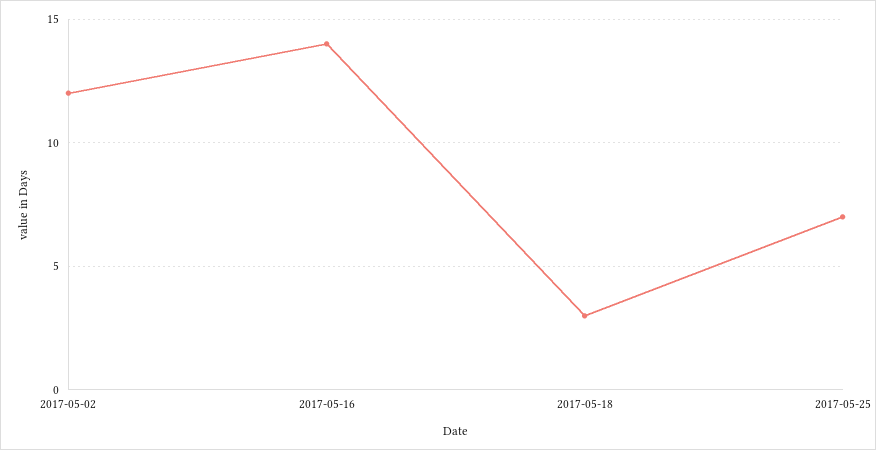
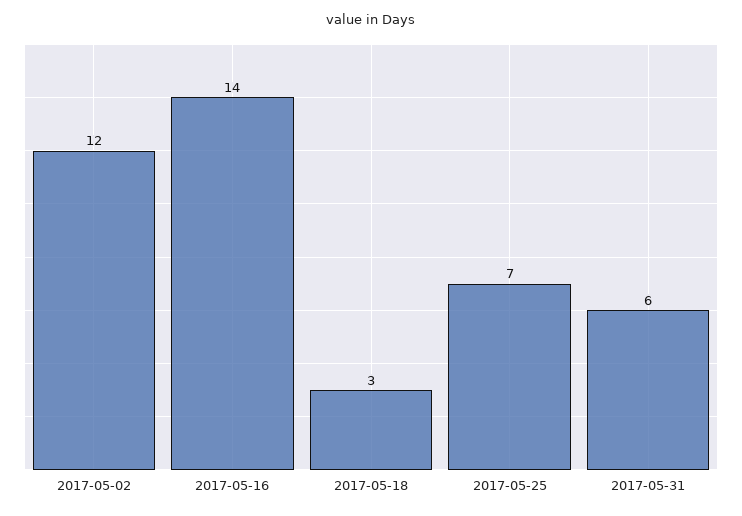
2017-05-31: none -> 6

